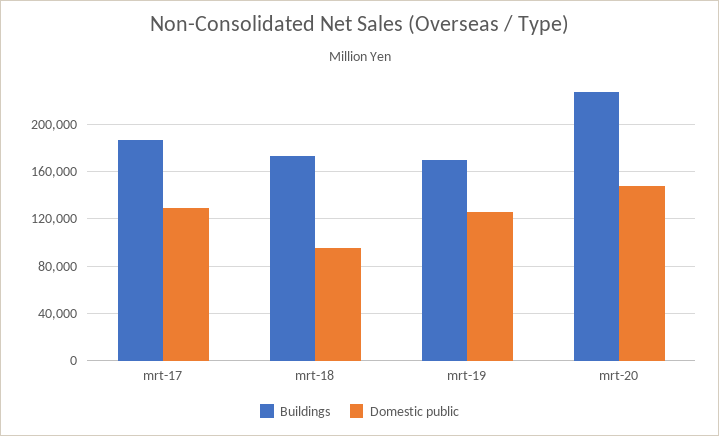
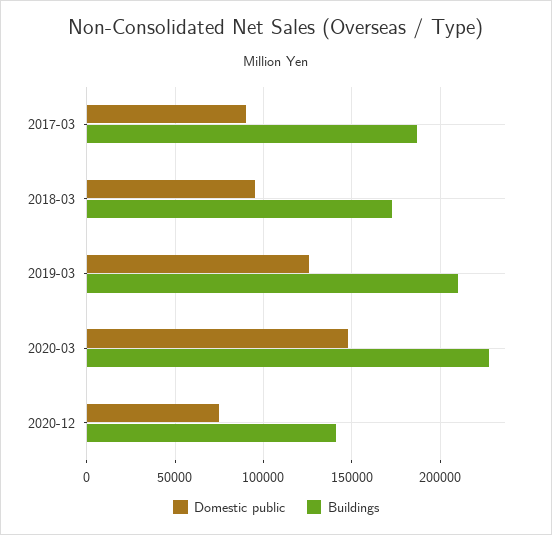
Domestic public, mrt-17: 130000 -> 90000
Buildings, mrt-19: 170000 -> 210000
Domestic public, 2020-12: none -> 75000
Buildings, 2020-12: none -> 140000

